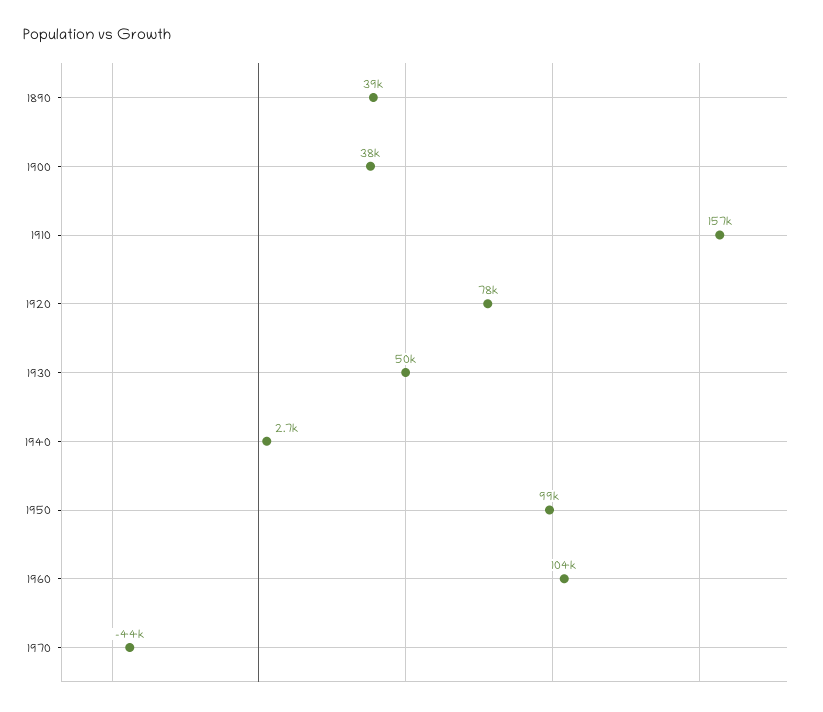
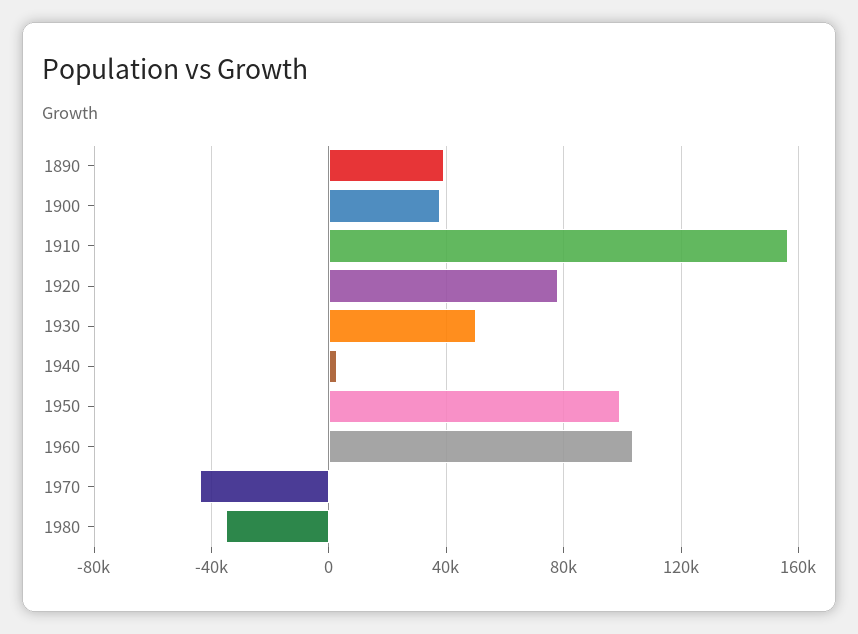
1980: none -> -35000

